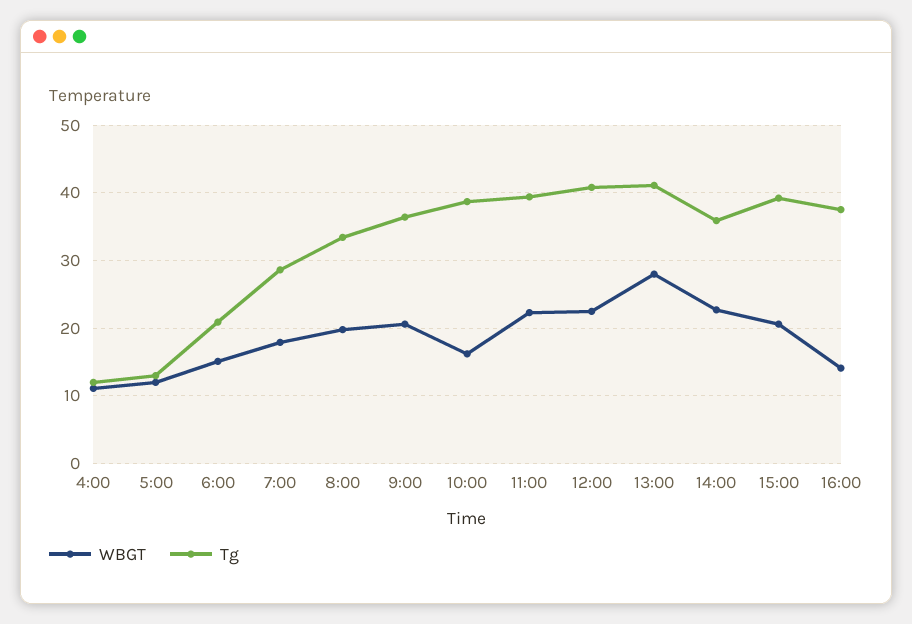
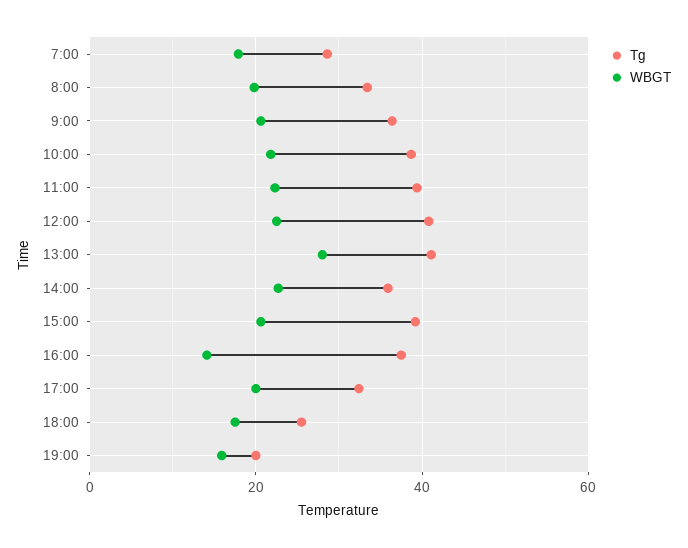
WBGT, 4:00: 11 -> none
Tg, 4:00: 12 -> none
WBGT, 5:00: 12 -> none
Tg, 5:00: 13 -> none
WBGT, 6:00: 15 -> none
Tg, 6:00: 21 -> none
WBGT, 10:00: 16 -> 22
Tg, 17:00: none -> 32
WBGT, 17:00: none -> 20
Tg, 18:00: none -> 26
WBGT, 18:00: none -> 18
Tg, 19:00: none -> 20
WBGT, 19:00: none -> 16

